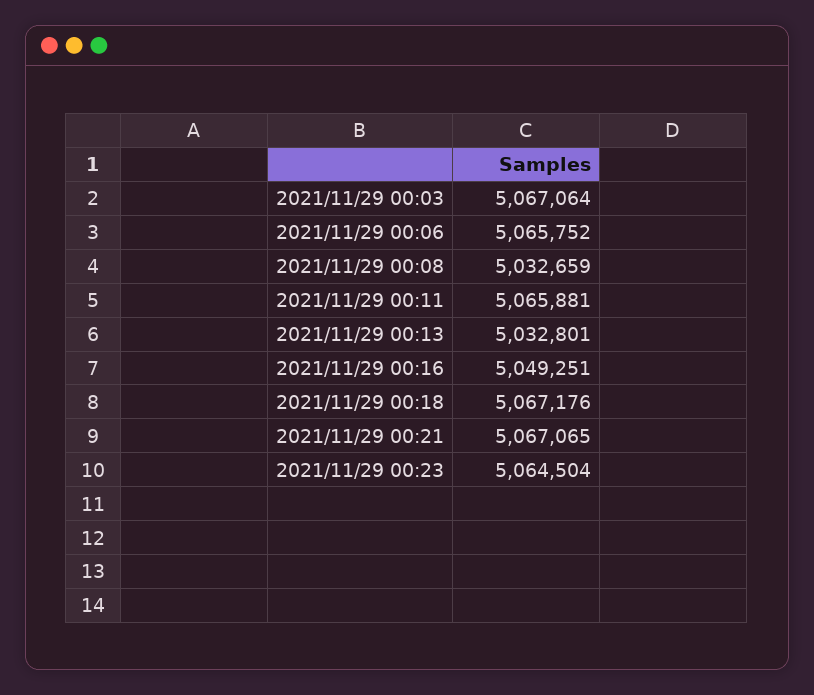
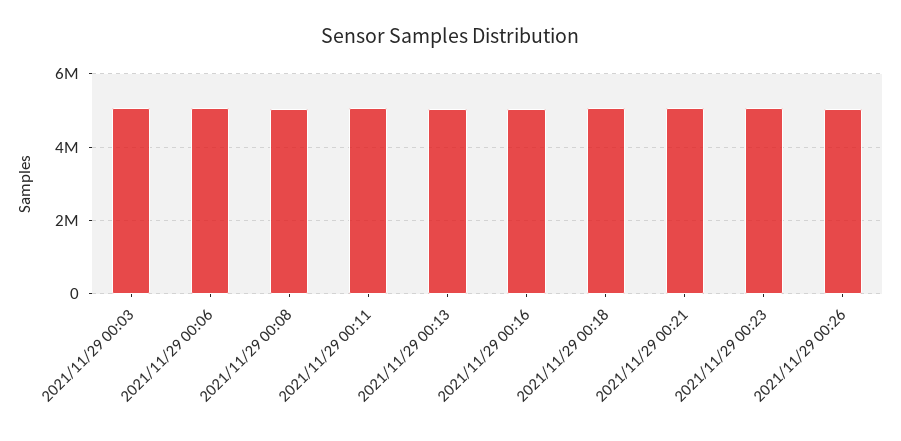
2021/11/29 00:26: none -> 5000000

